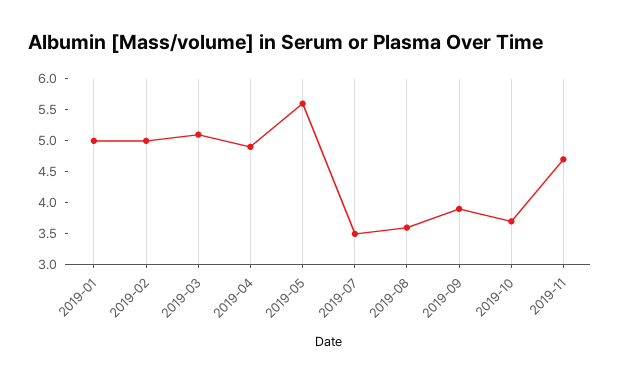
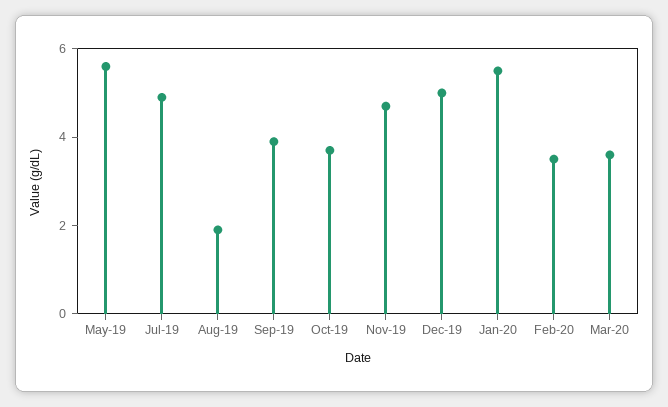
2019-01: 5 -> none
2019-02: 5 -> none
2019-03: 5 -> none
2019-04: 5 -> none
2019-07: 3.5 -> 5
2019-08: 3.5 -> 2
Dec-19: none -> 5
Jan-20: none -> 5.5
Feb-20: none -> 3.5
Mar-20: none -> 3.5

